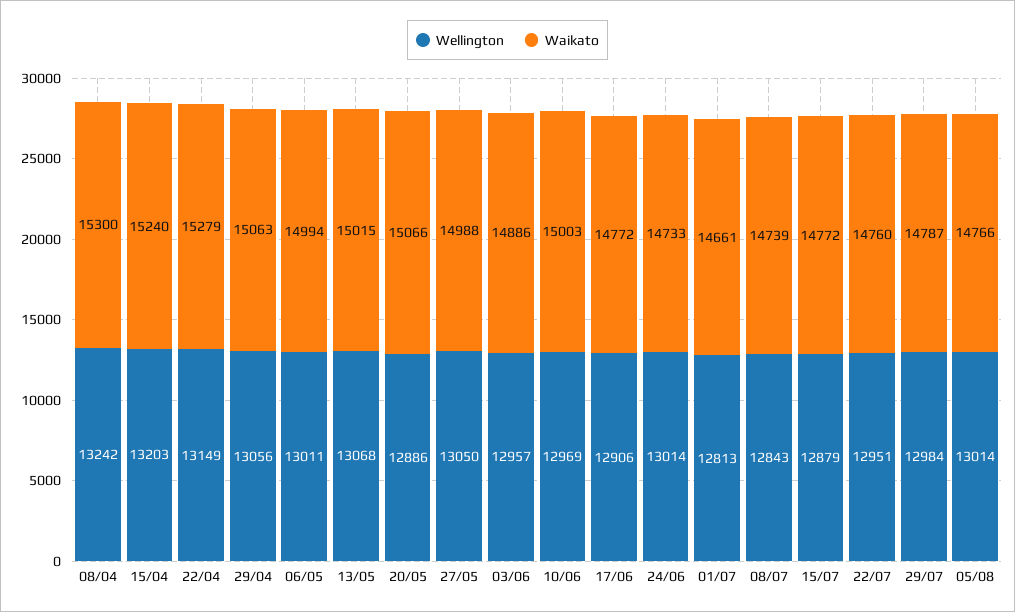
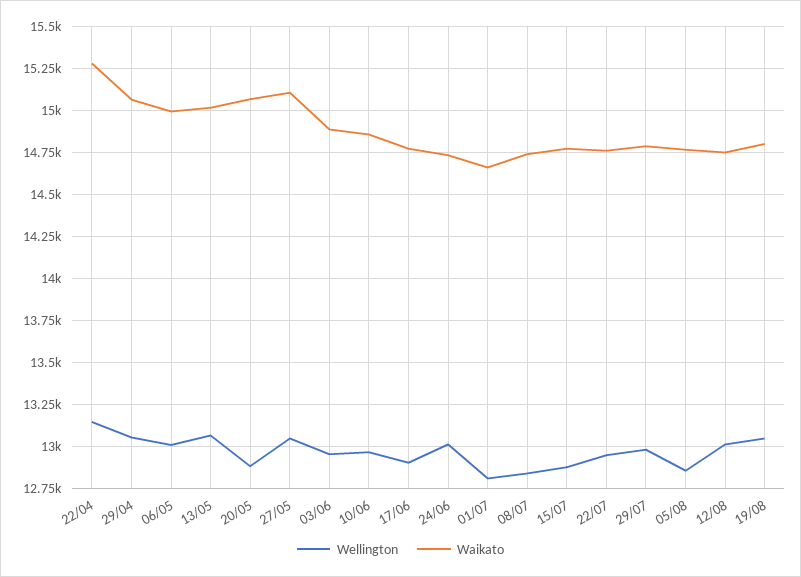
Wellington, 08/04: 13242 -> none
Waikato, 08/04: 15300 -> none
Wellington, 15/04: 13203 -> none
Waikato, 15/04: 15240 -> none
Waikato, 27/05: 14988 -> 15100
Waikato, 10/06: 15003 -> 14850
Wellington, 05/08: 13014 -> 12850
Wellington, 12/08: none -> 13000
Waikato, 12/08: none -> 14750
Wellington, 19/08: none -> 13050
Waikato, 19/08: none -> 14800

